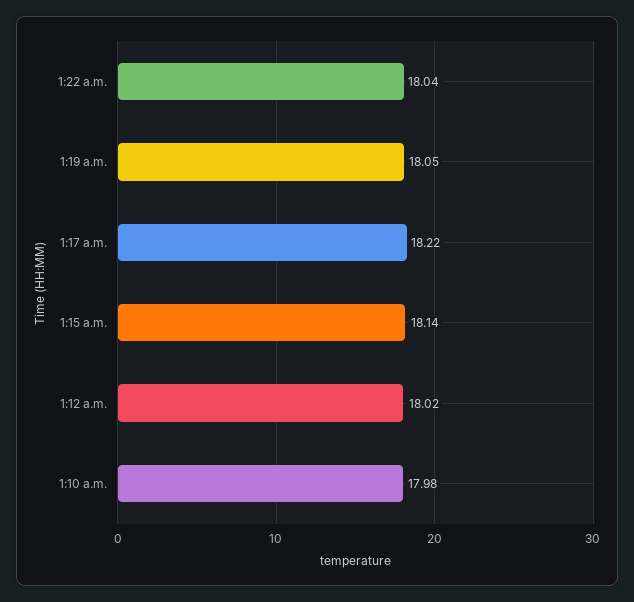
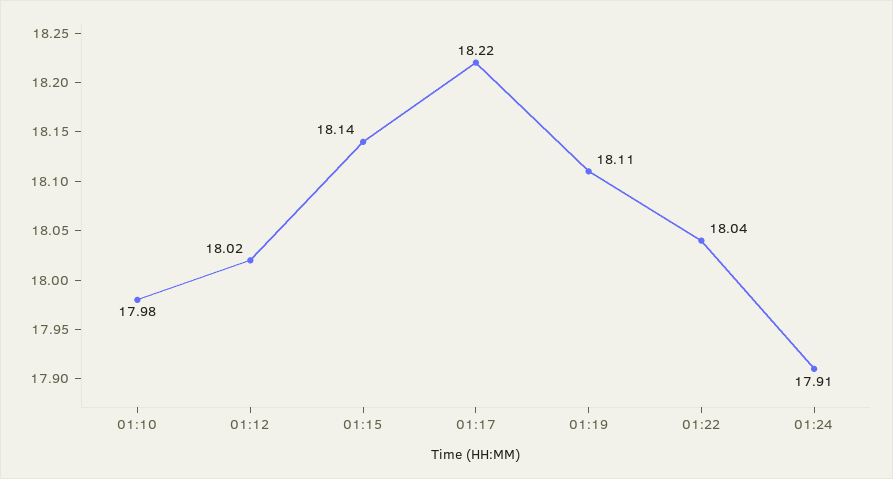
1:19 a.m.: 18.05 -> 18.11
01:24: none -> 17.91

